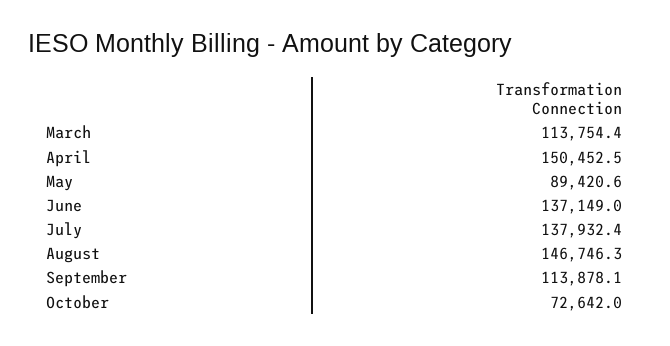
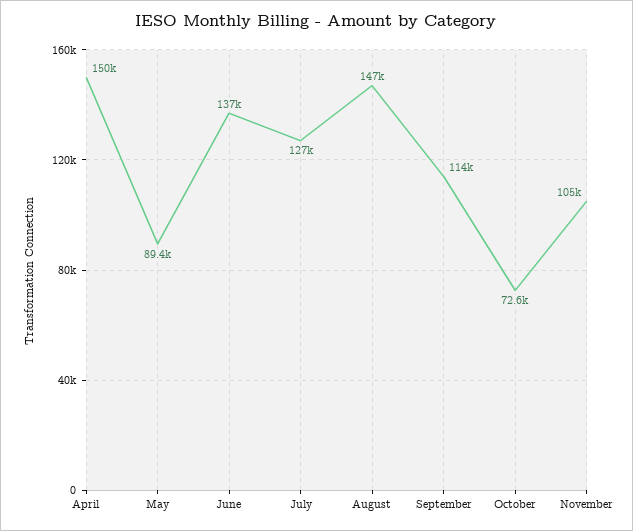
March: 113754.4 -> none
July: 137932.4 -> 127000
November: none -> 105000

